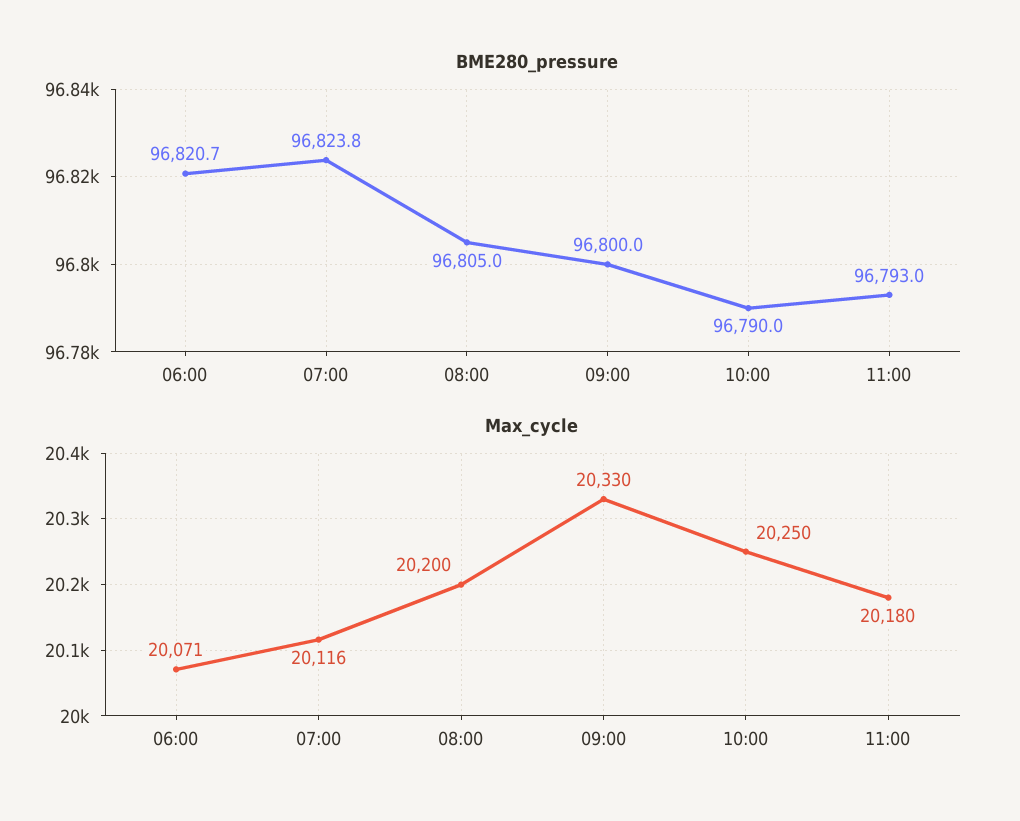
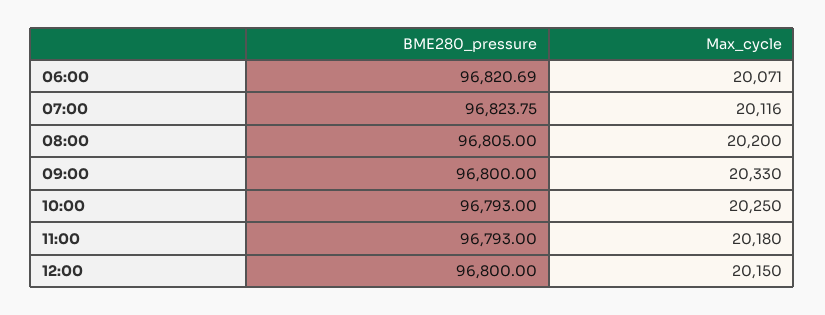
BME280_pressure, 10:00: 96790 -> 96793
BME280_pressure, 12:00: none -> 96800
Max_cycle, 12:00: none -> 20150

